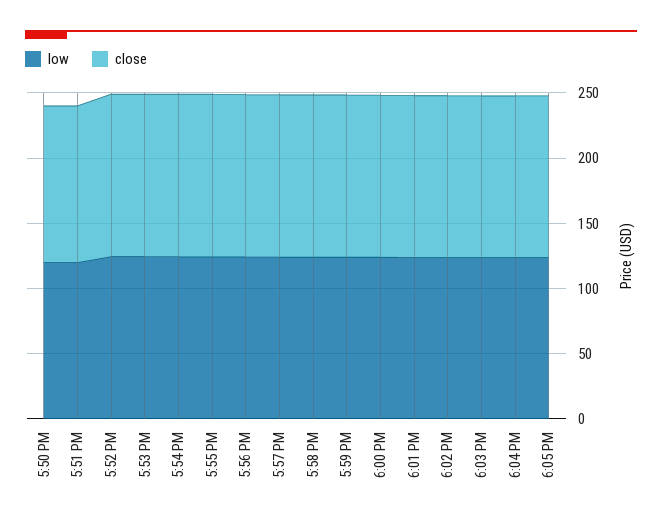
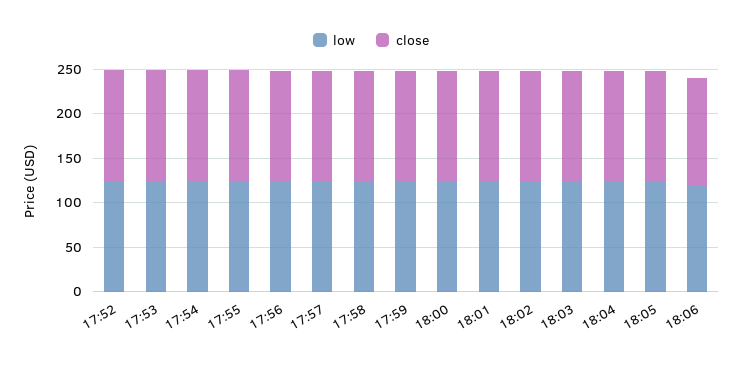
low, 5:50 PM: 120 -> none
close, 5:50 PM: 120 -> none
low, 5:51 PM: 120 -> none
close, 5:51 PM: 120 -> none
low, 18:06: none -> 120
close, 18:06: none -> 120

